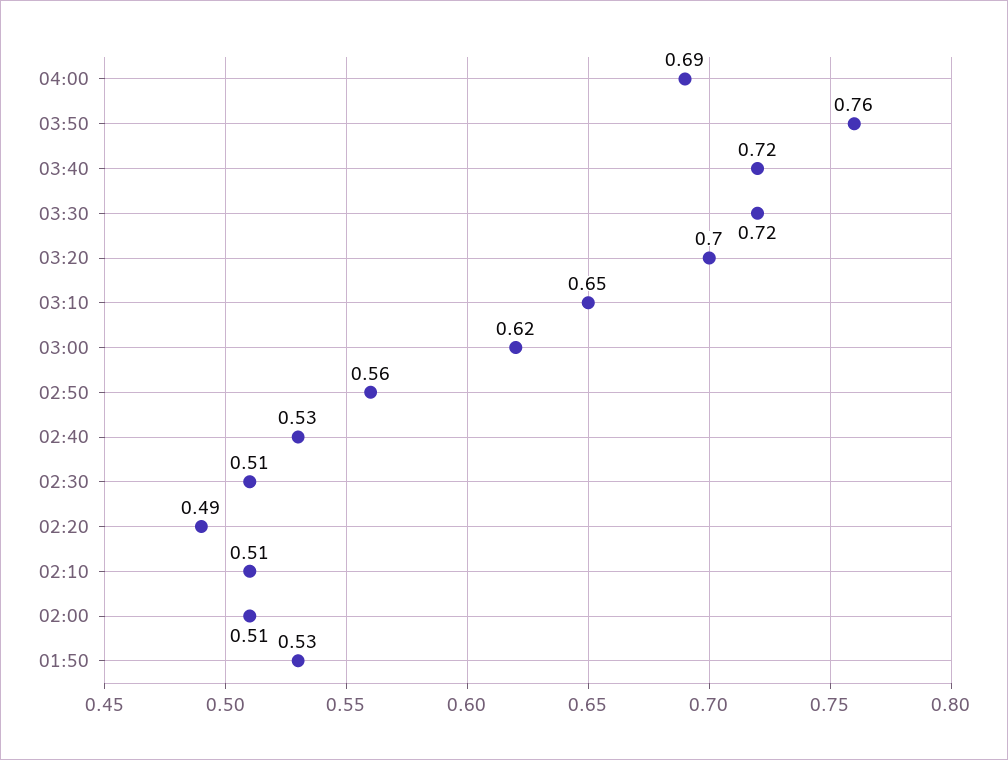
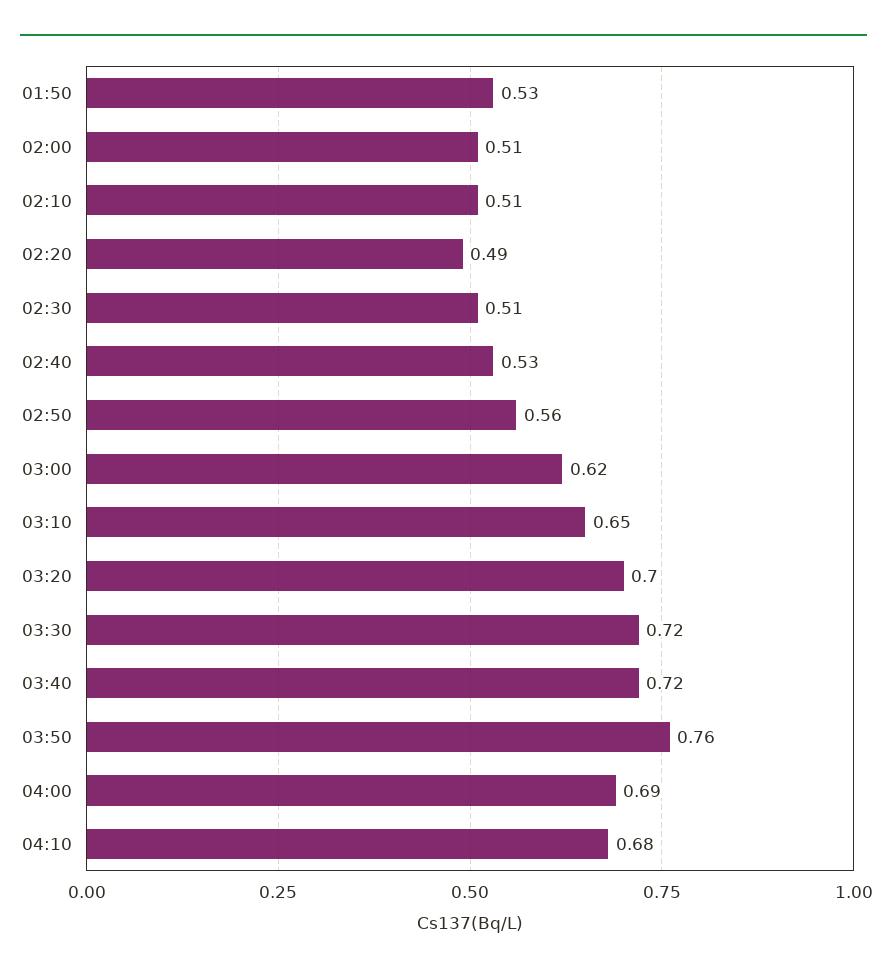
04:10: none -> 0.68

